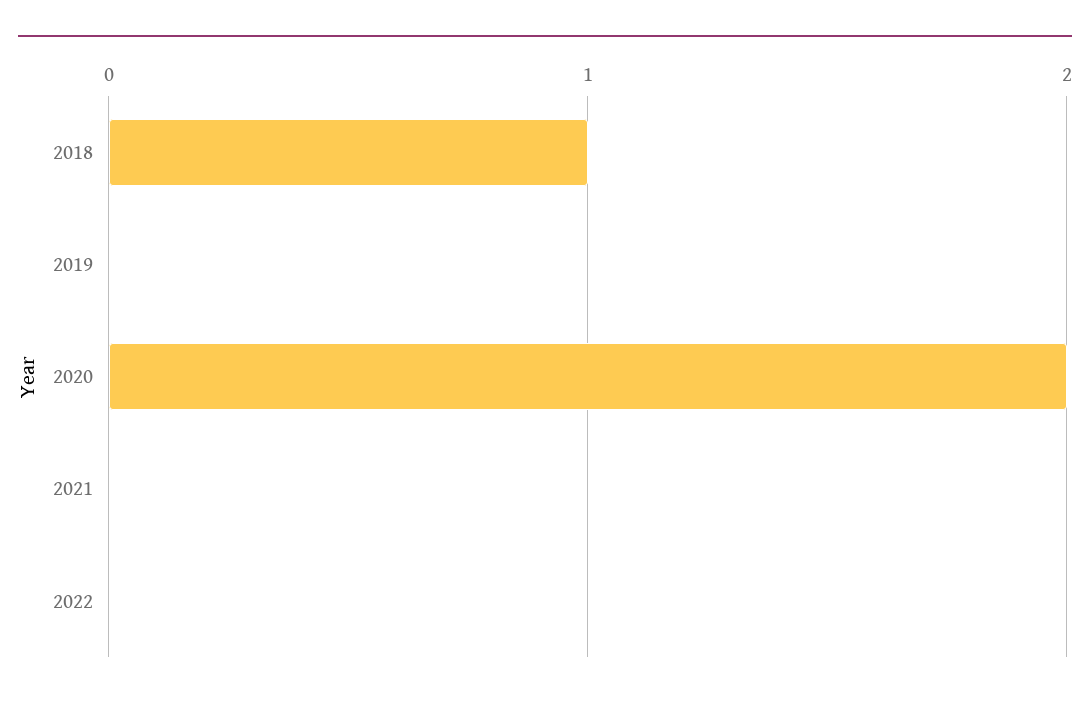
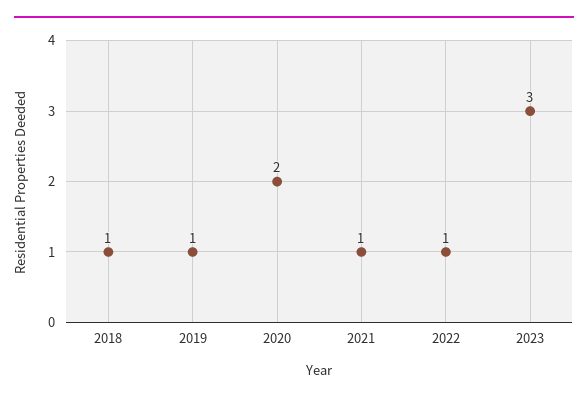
2019: 0 -> 1
2021: 0 -> 1
2022: 0 -> 1
2023: none -> 3

